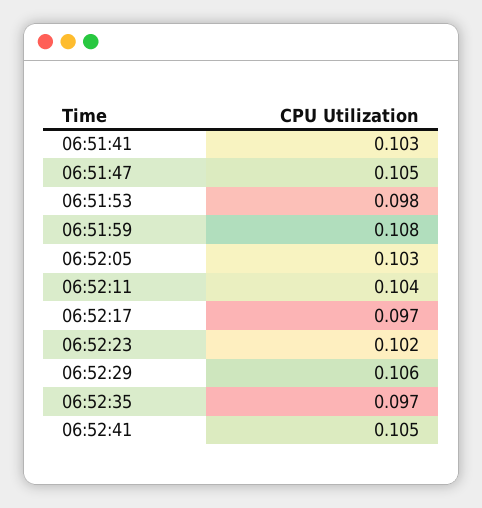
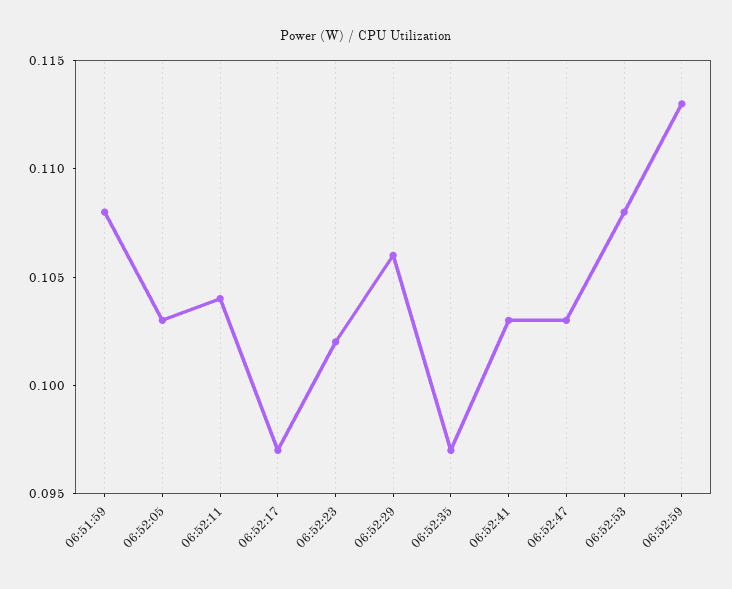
06:51:41: 0.103 -> none
06:51:47: 0.105 -> none
06:51:53: 0.098 -> none
06:52:41: 0.105 -> 0.103
06:52:47: none -> 0.103
06:52:53: none -> 0.108
06:52:59: none -> 0.113

